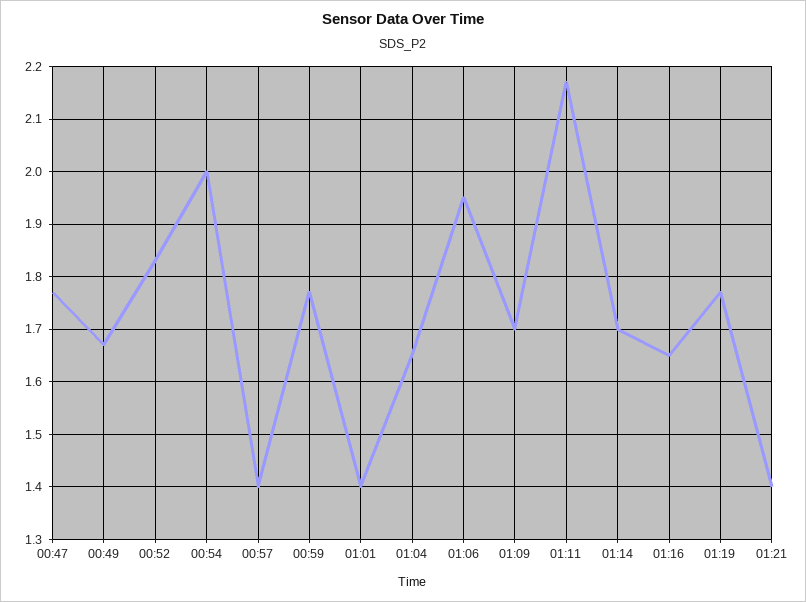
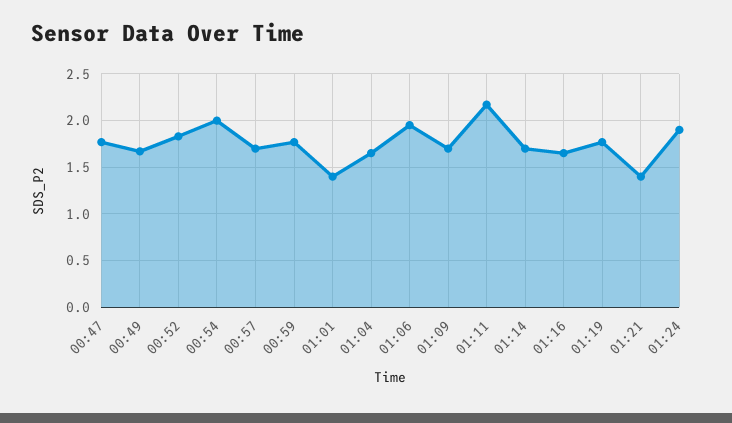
00:57: 1.4 -> 1.7
01:24: none -> 1.9

